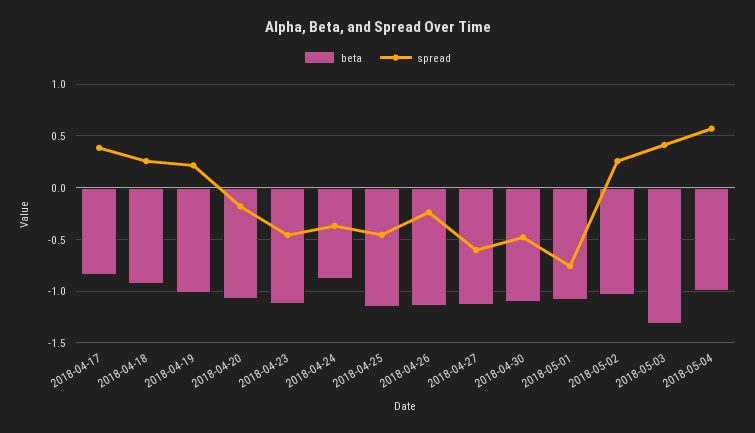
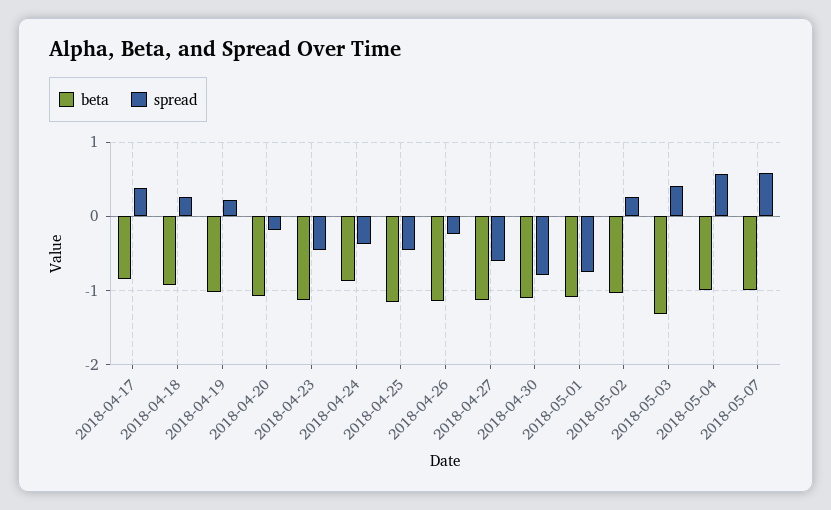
spread, 2018-04-30: -0.5 -> -0.8
beta, 2018-05-07: none -> -1
spread, 2018-05-07: none -> 0.6

